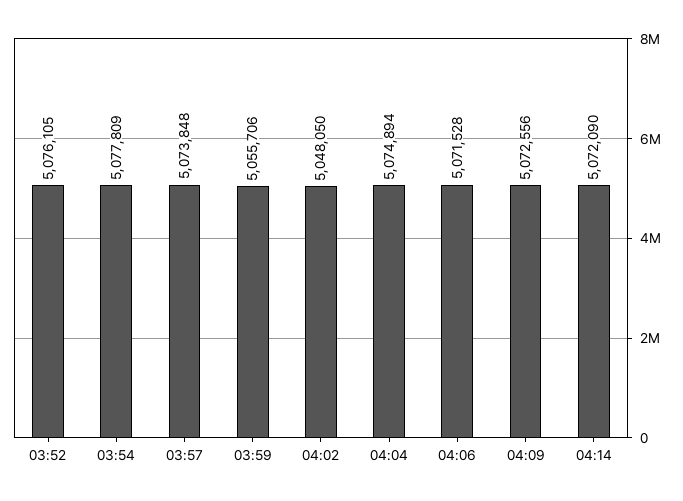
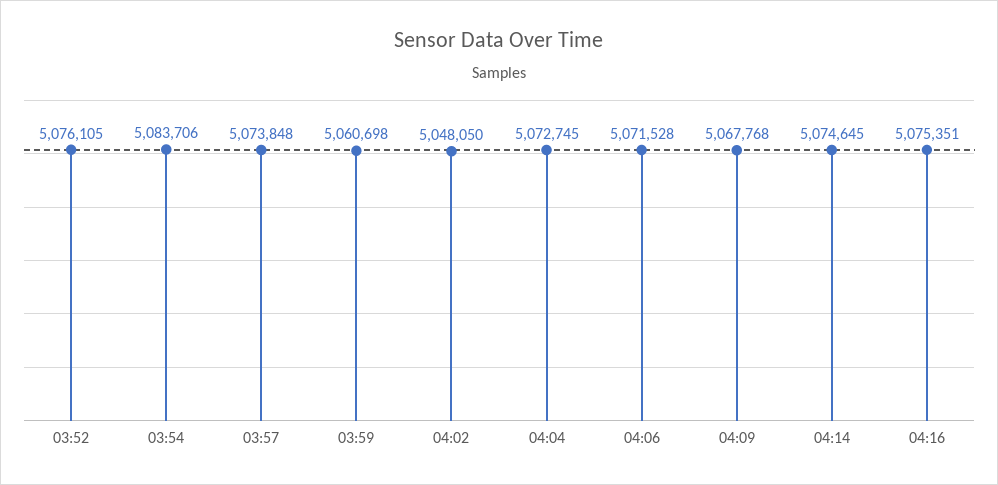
03:54: 5077809 -> 5083706
03:59: 5055706 -> 5060698
04:04: 5074894 -> 5072745
04:09: 5072556 -> 5067768
04:14: 5072090 -> 5074645
04:16: none -> 5075351

